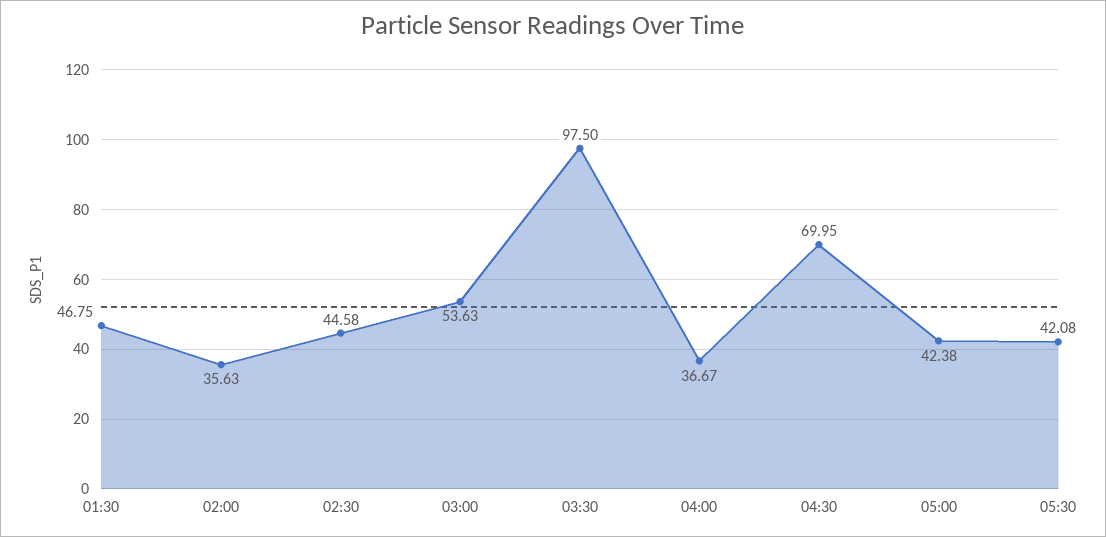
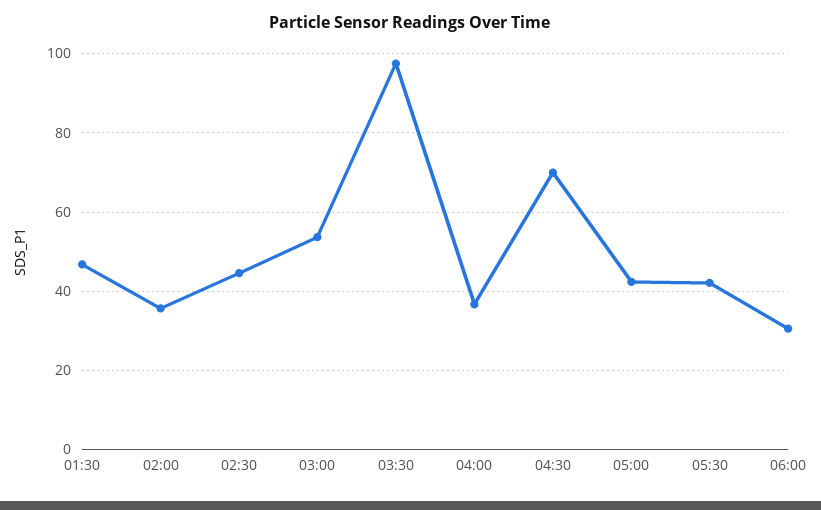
06:00: none -> 30

